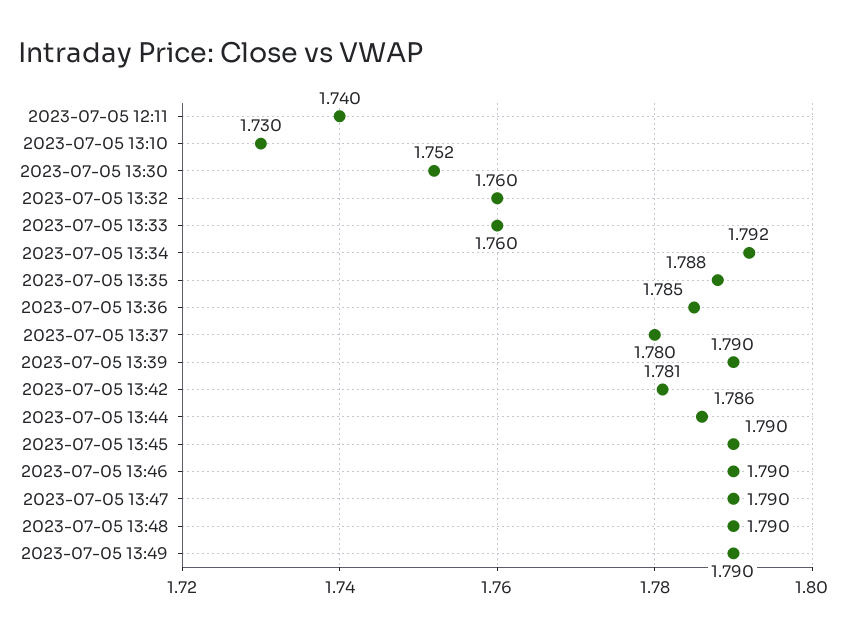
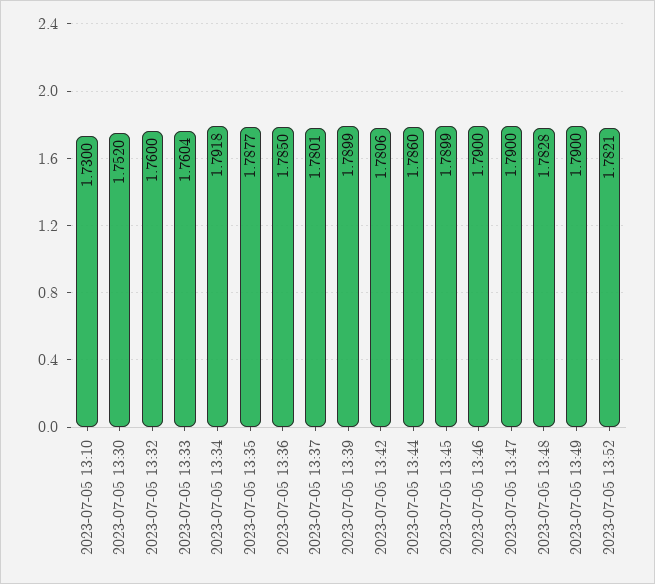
2023-07-05 12:11: 1.74 -> none
2023-07-05 13:48: 1.79 -> 1.7828
2023-07-05 13:52: none -> 1.7821

